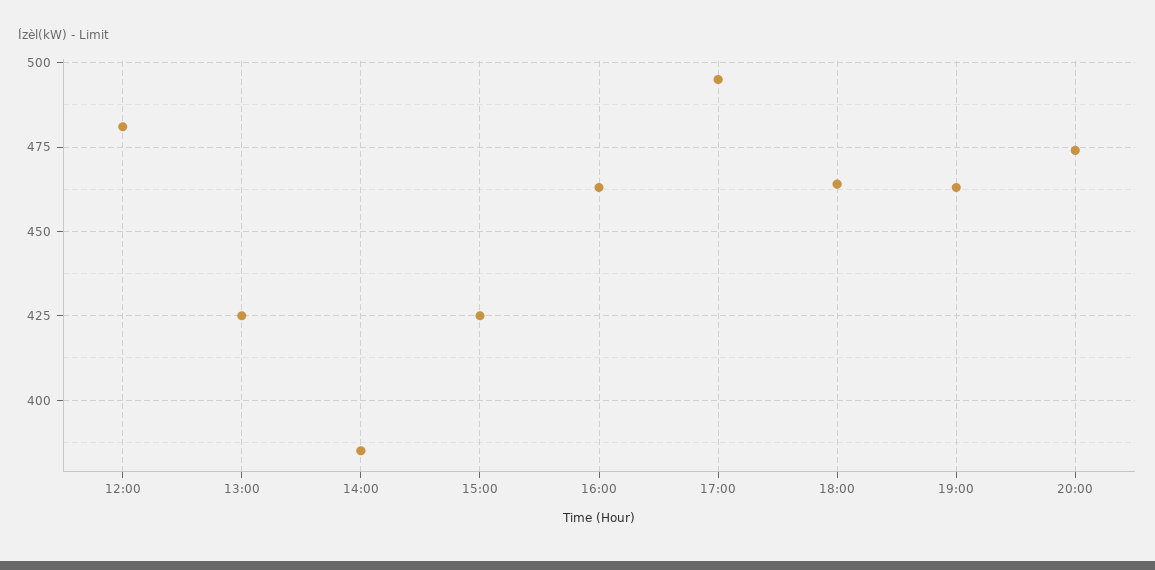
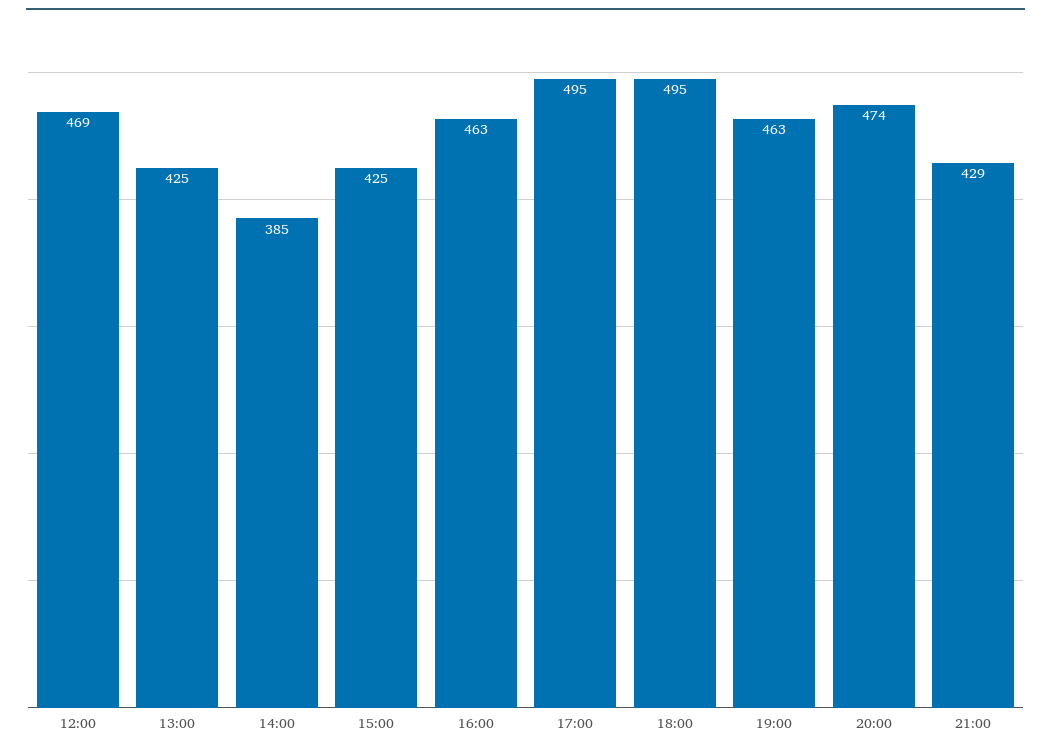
12:00: 480 -> 469
18:00: 465 -> 495
21:00: none -> 429

